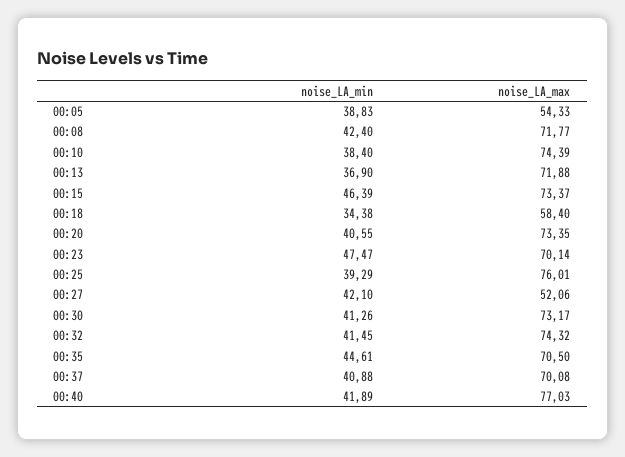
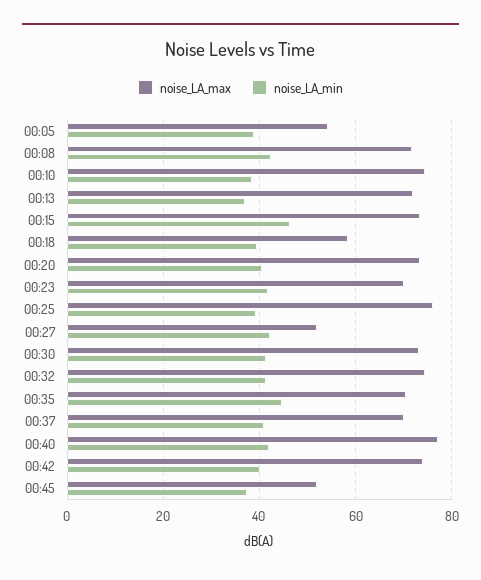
noise_LA_min, 00:18: 34.38 -> 40
noise_LA_min, 00:23: 47.47 -> 42
noise_LA_max, 00:42: none -> 74
noise_LA_min, 00:42: none -> 40
noise_LA_max, 00:45: none -> 52
noise_LA_min, 00:45: none -> 38

